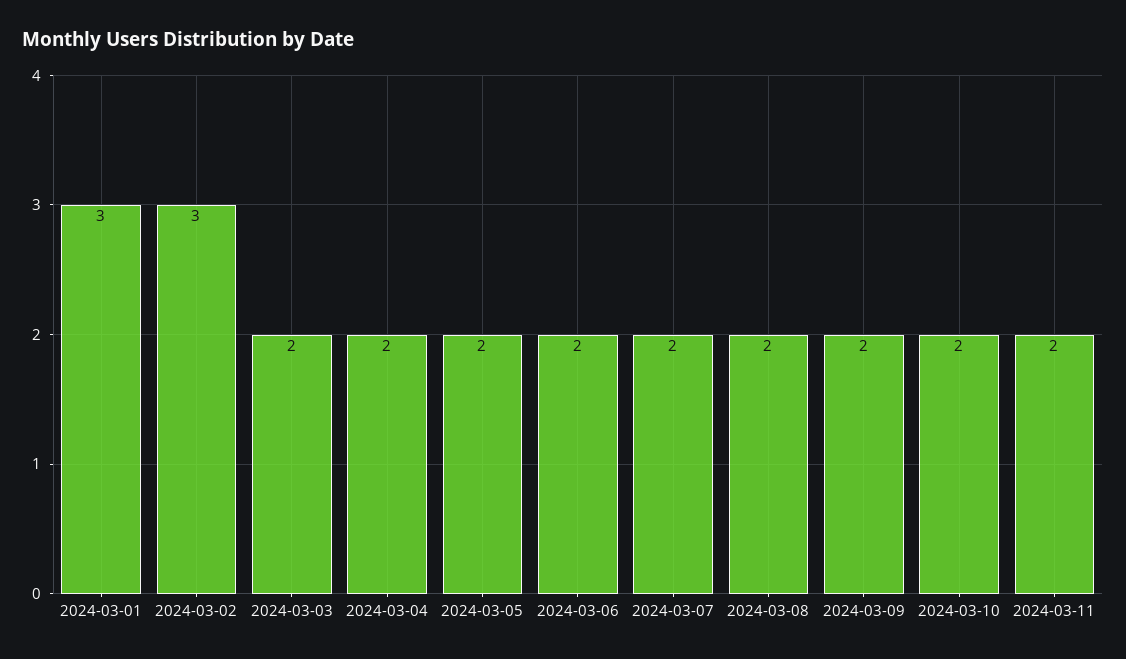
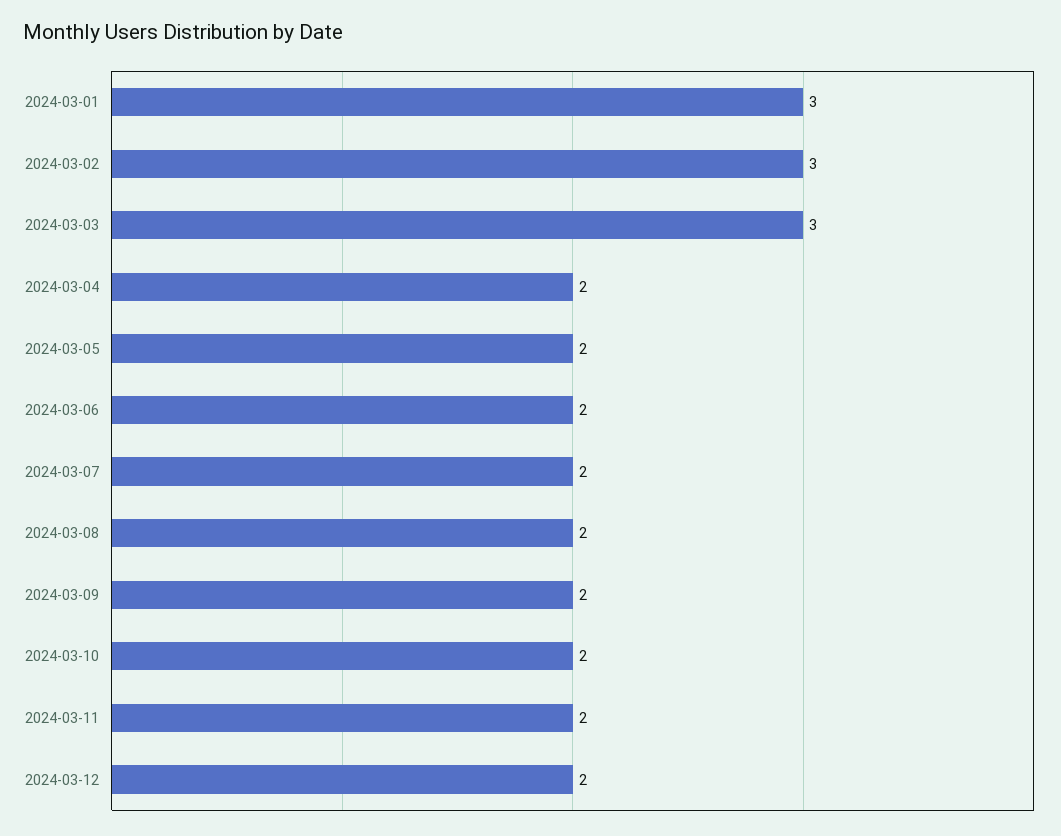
2024-03-03: 2 -> 3
2024-03-12: none -> 2

